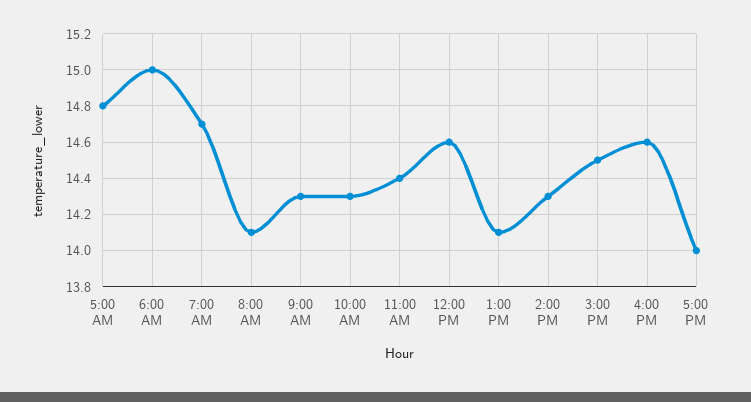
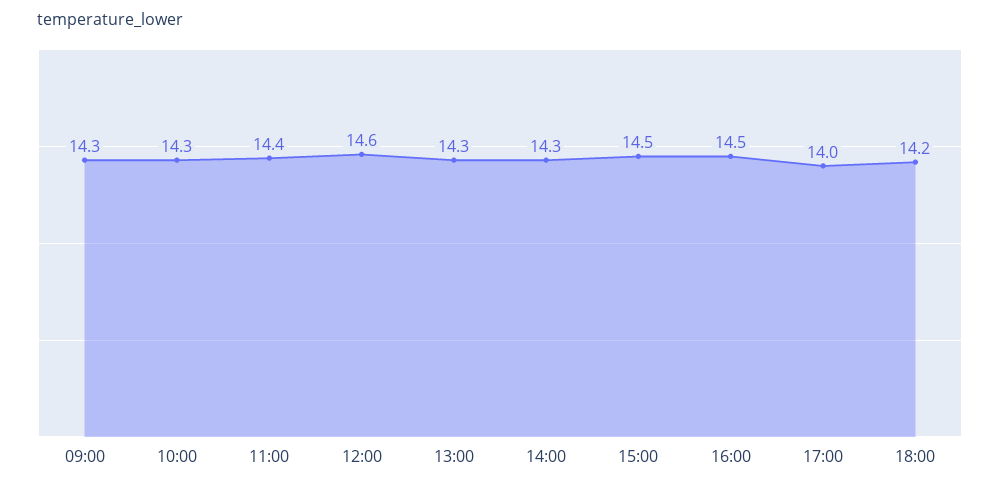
5:00 AM: 14.8 -> none
6:00 AM: 15 -> none
7:00 AM: 14.7 -> none
8:00 AM: 14.1 -> none
1:00 PM: 14.1 -> 14.3
4:00 PM: 14.6 -> 14.5
18:00: none -> 14.2

